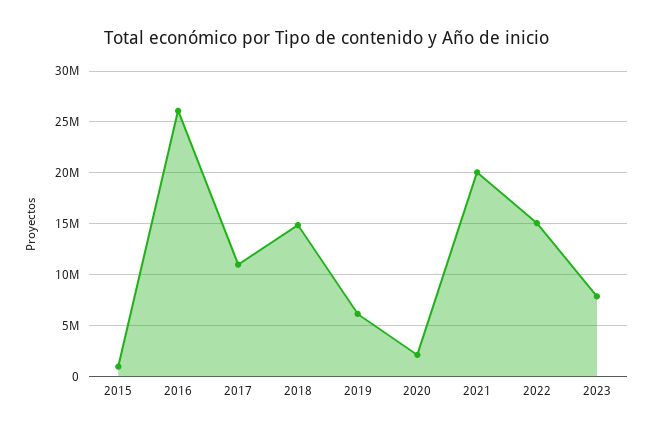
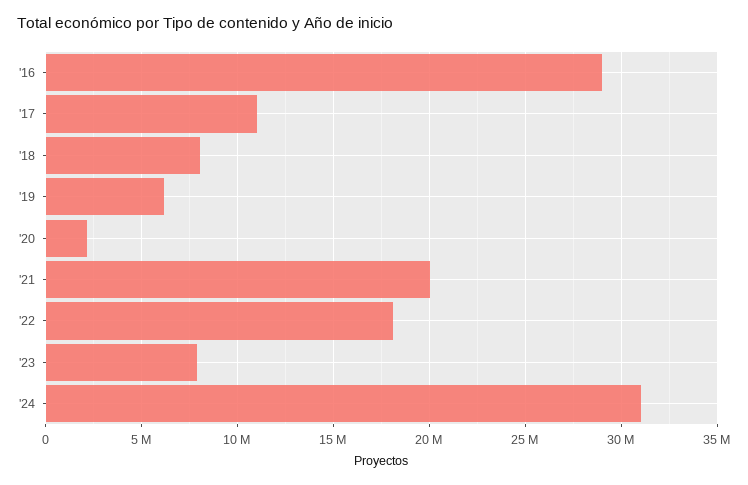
2015: 1000000 -> none
2016: 26000000 -> 29000000
2018: 15000000 -> 8000000
2022: 15000000 -> 18000000
'24: none -> 31000000

